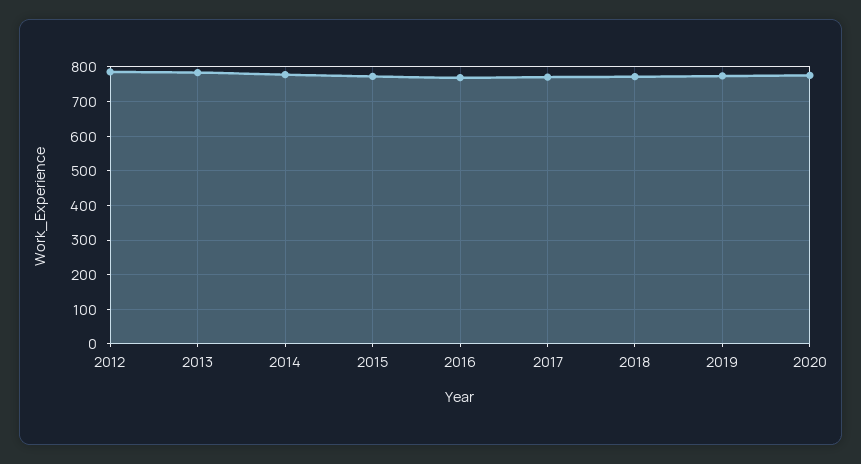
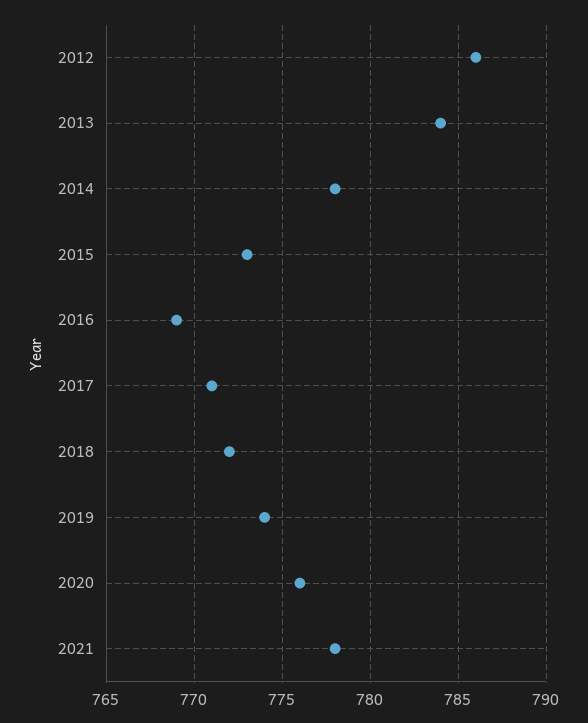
2021: none -> 778

